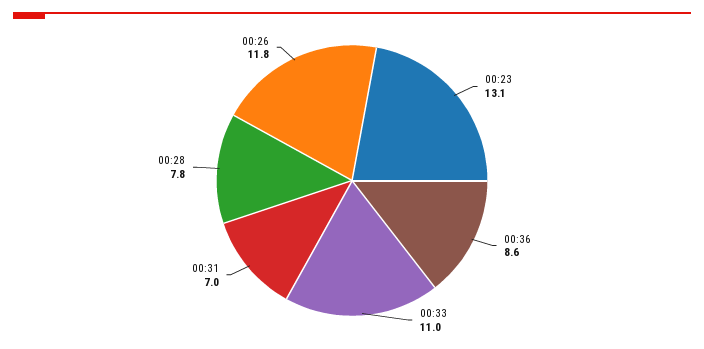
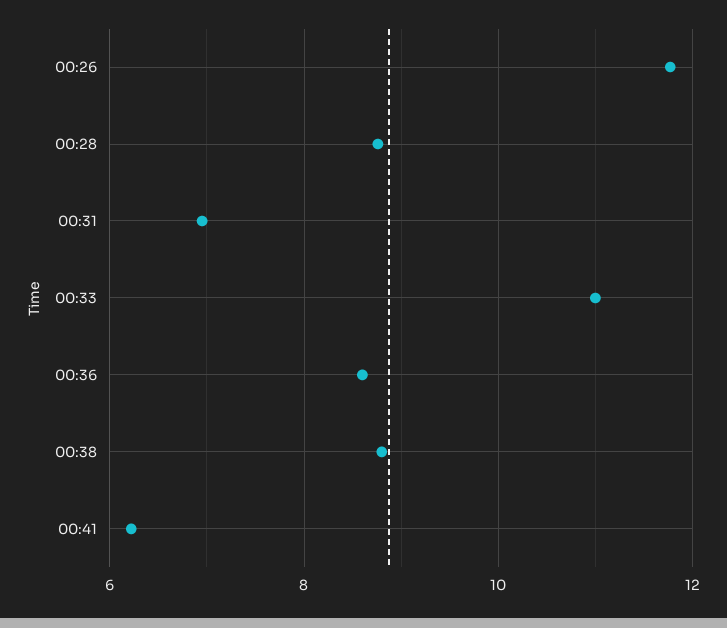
00:23: 13.1 -> none
00:28: 7.8 -> 8.8
00:38: none -> 8.8
00:41: none -> 6.2

